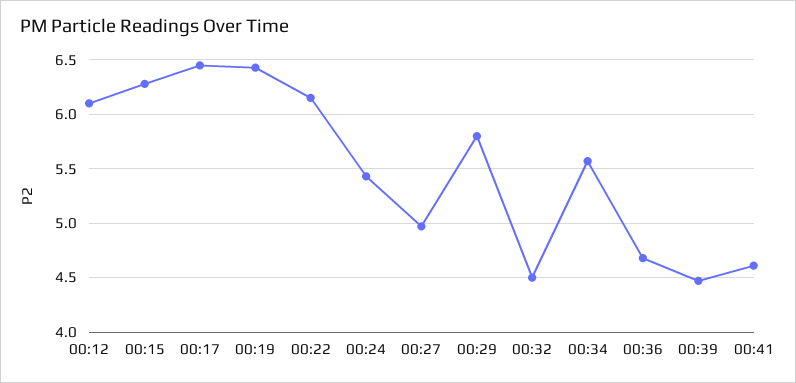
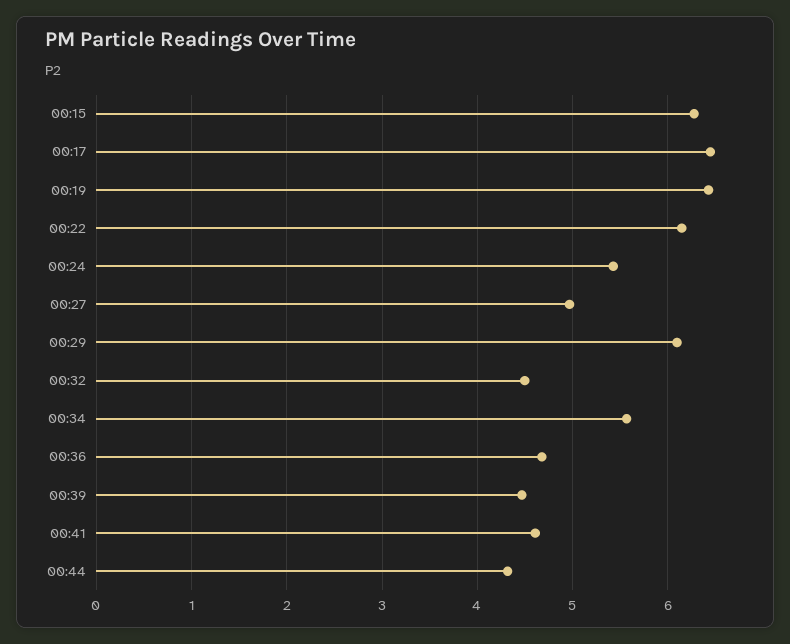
00:12: 6.1 -> none
00:29: 5.8 -> 6.1
00:44: none -> 4.3

